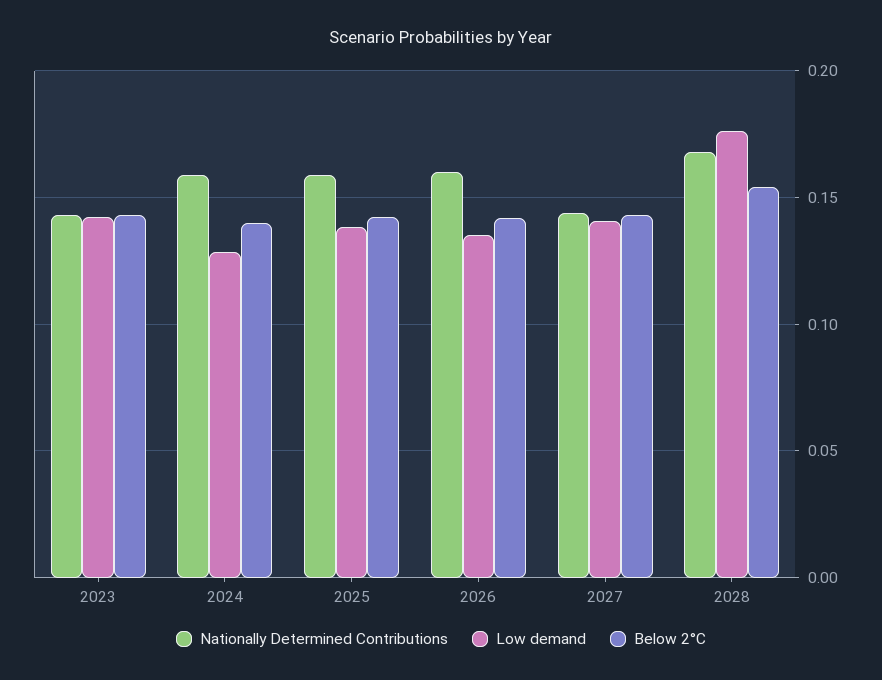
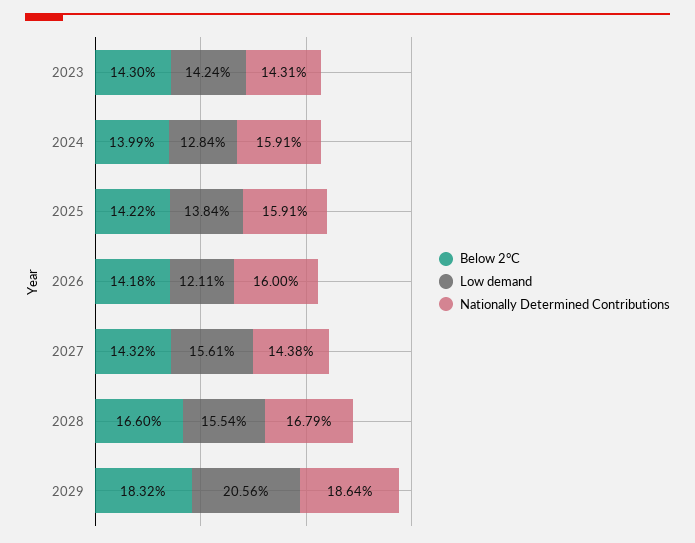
Low demand, 2026: 0.135 -> 0.1211
Low demand, 2027: 0.14 -> 0.1561
Low demand, 2028: 0.175 -> 0.1554
Below 2°C, 2028: 0.155 -> 0.166
Below 2°C, 2029: none -> 0.1832
Low demand, 2029: none -> 0.2056
Nationally Determined Contributions, 2029: none -> 0.1864

